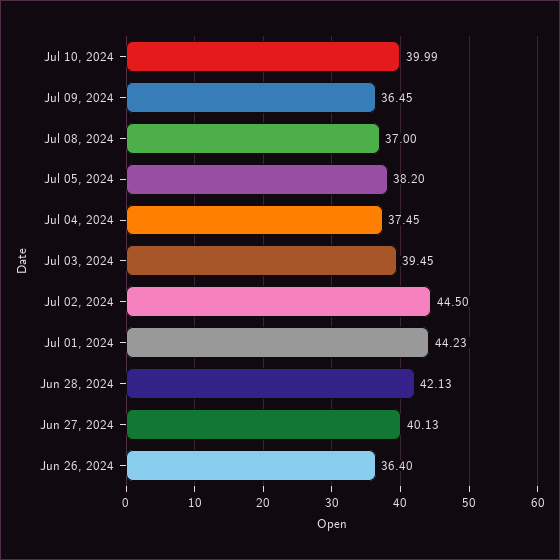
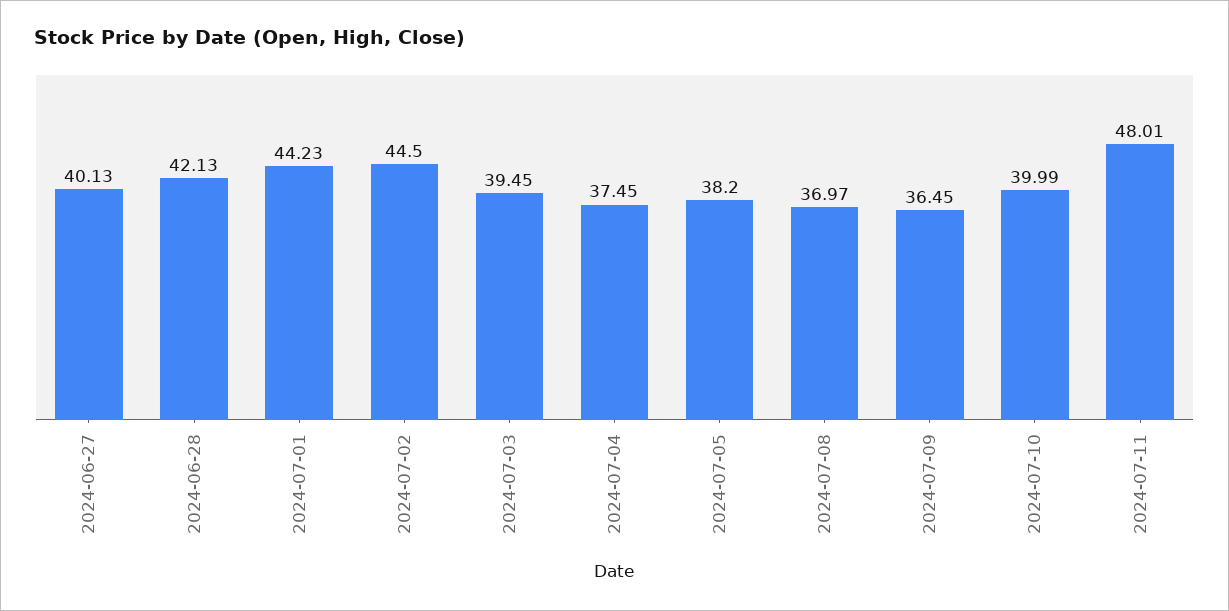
Jul 08, 2024: 37 -> 36.97
Jun 26, 2024: 36.4 -> none
2024-07-11: none -> 48.01

